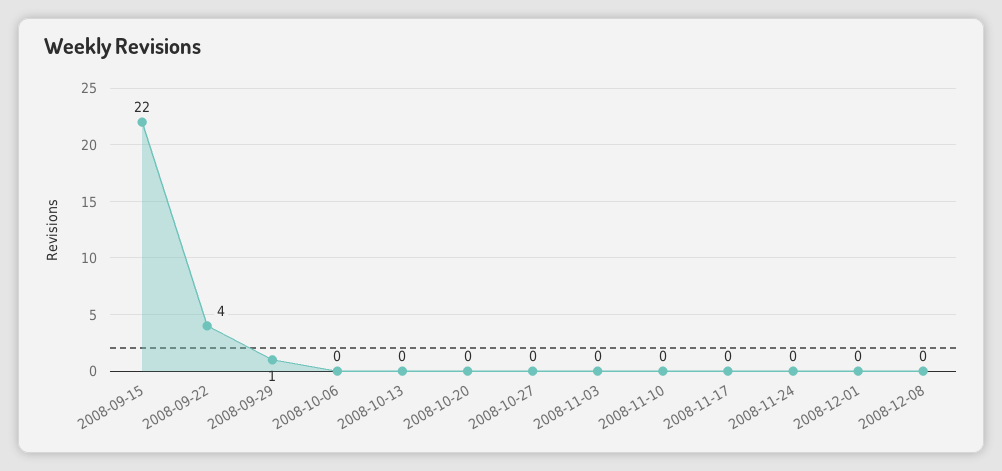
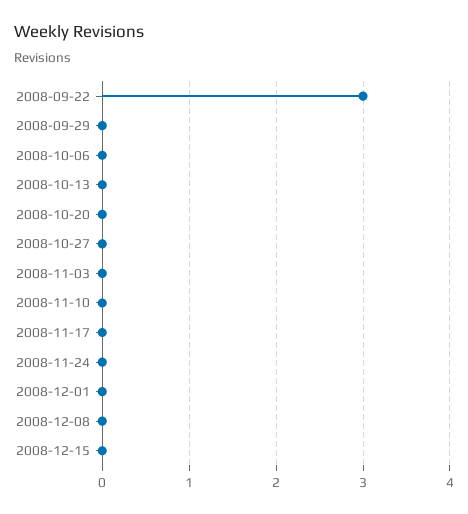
2008-09-15: 22 -> none
2008-09-22: 4 -> 3
2008-09-29: 1 -> 0
2008-12-15: none -> 0

